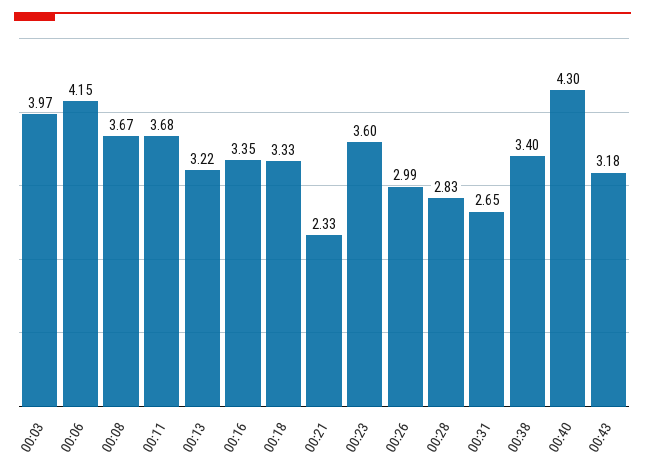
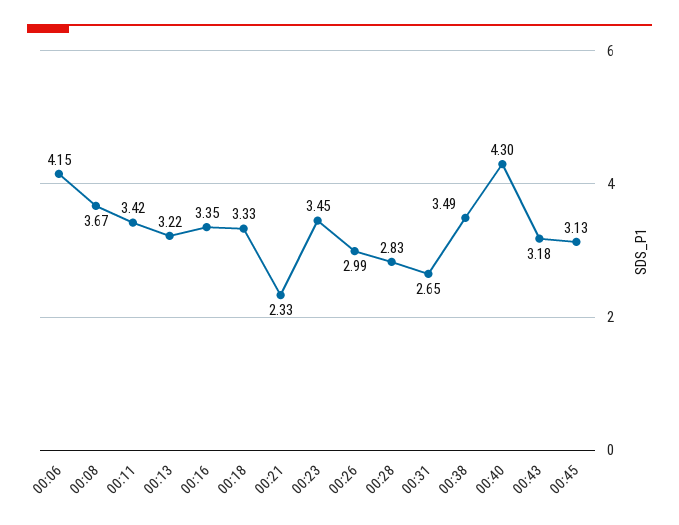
00:03: 3.97 -> none
00:11: 3.68 -> 3.42
00:23: 3.6 -> 3.45
00:38: 3.4 -> 3.49
00:45: none -> 3.13

